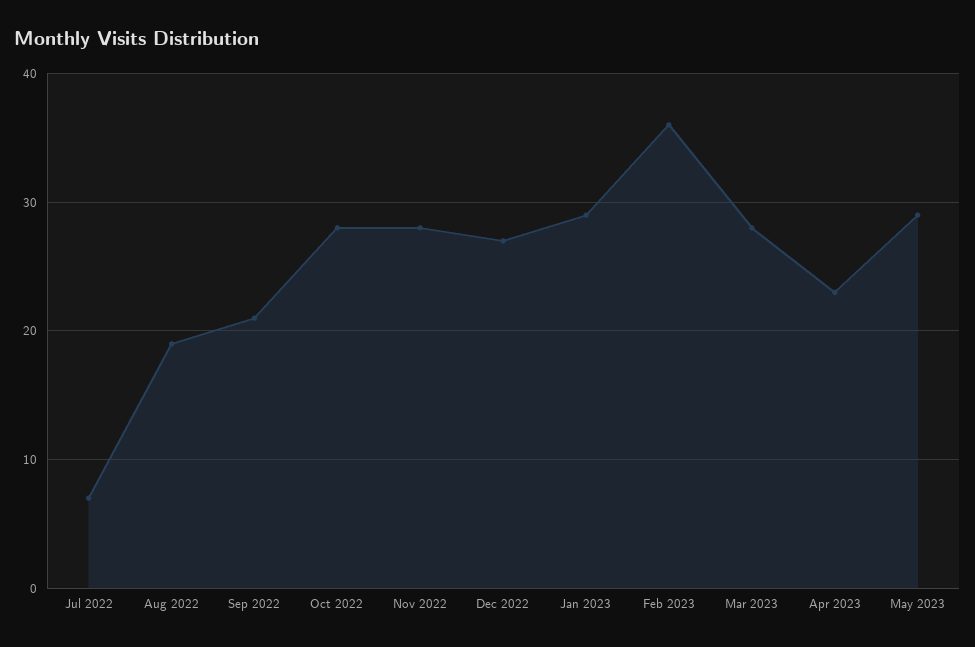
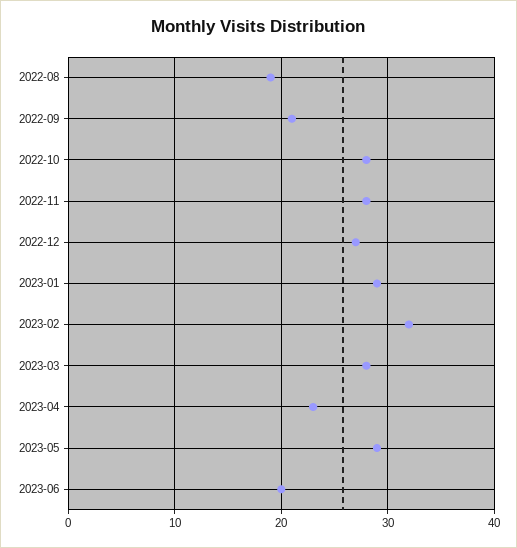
Jul 2022: 7 -> none
Feb 2023: 36 -> 32
2023-06: none -> 20

